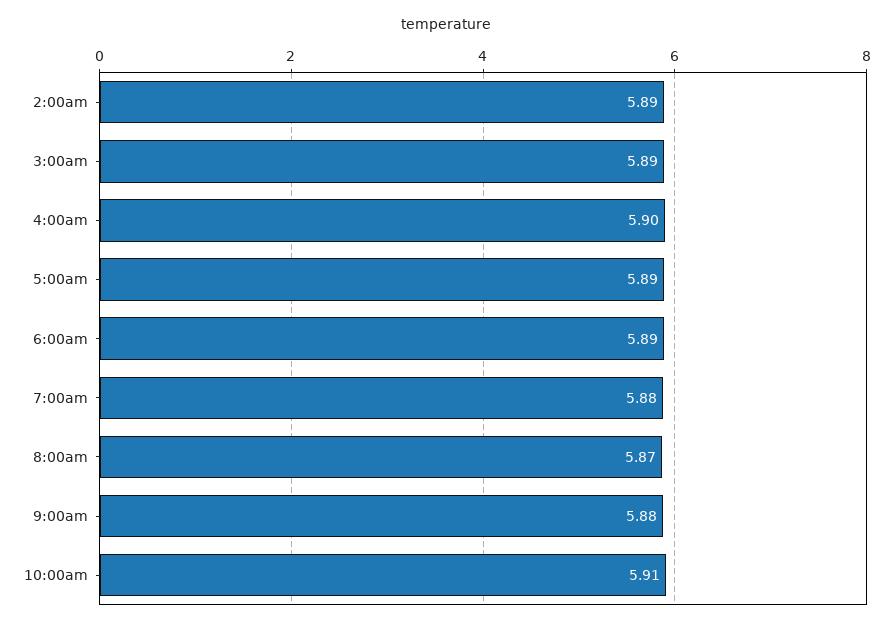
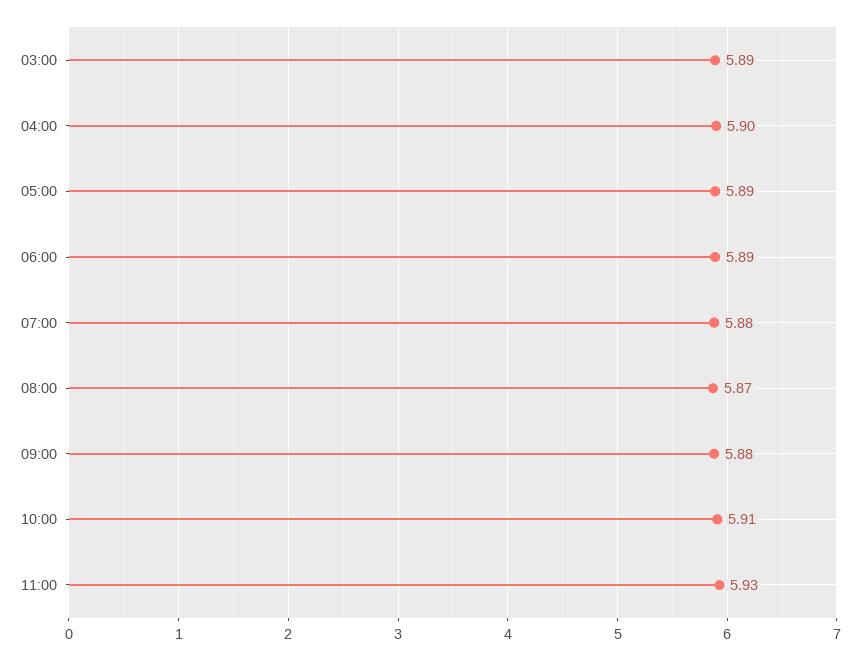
2:00am: 5.89 -> none
11:00: none -> 5.93

